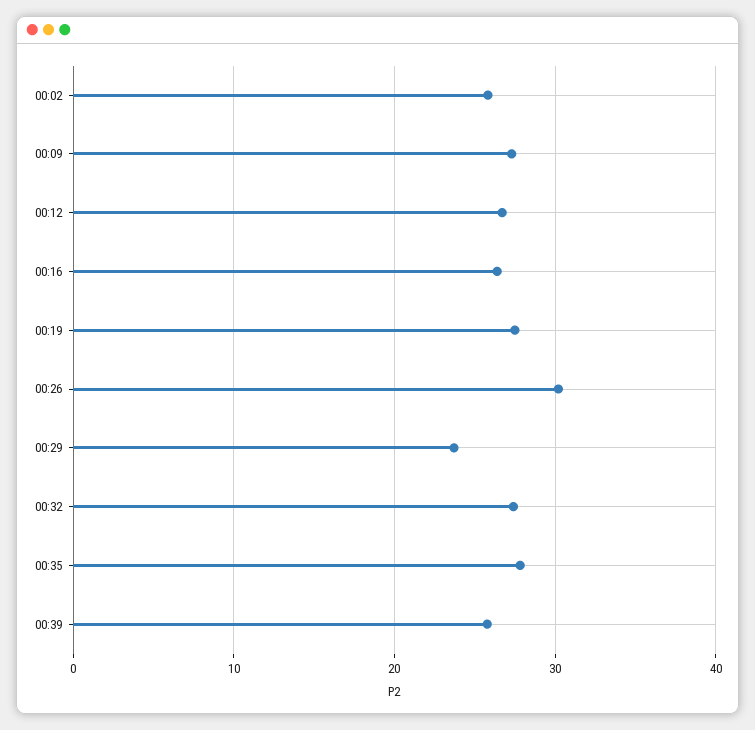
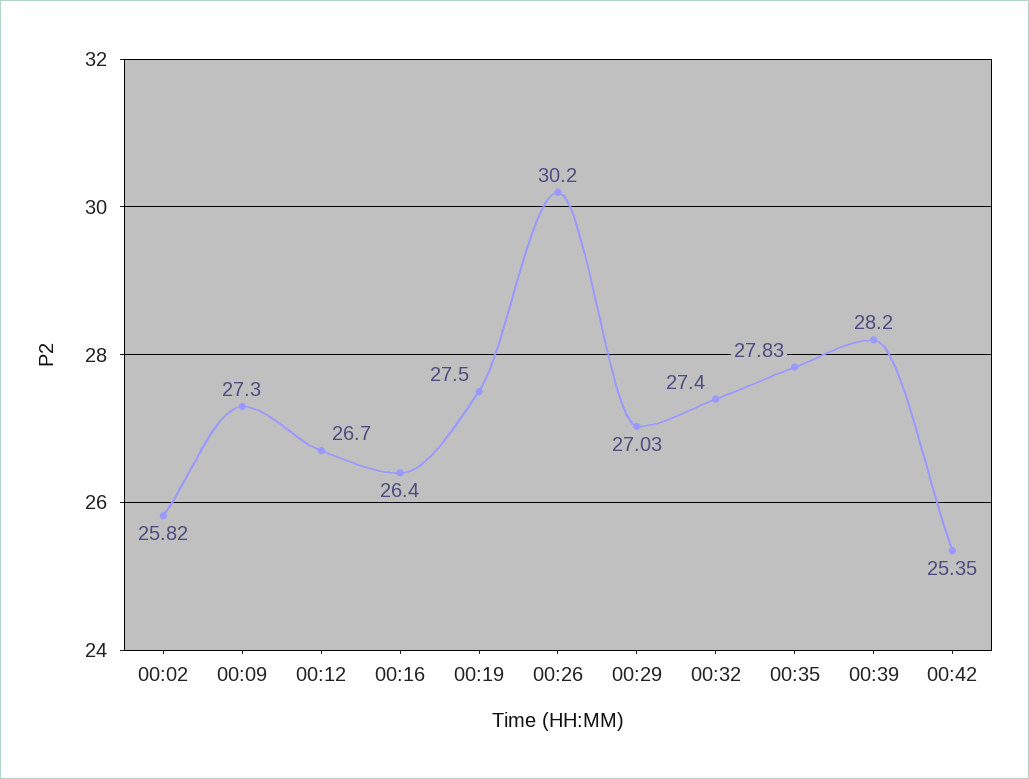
00:29: 24 -> 27.03
00:39: 26 -> 28.2
00:42: none -> 25.35

